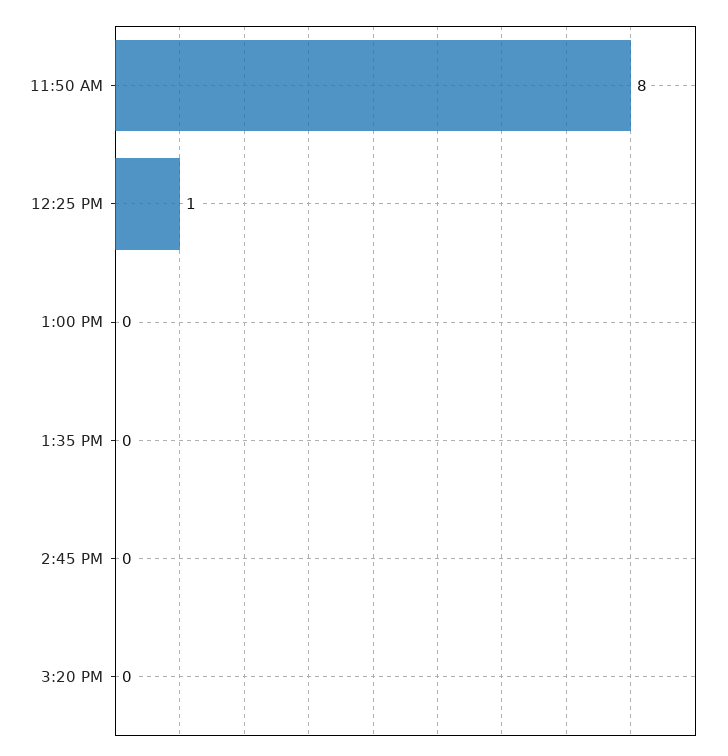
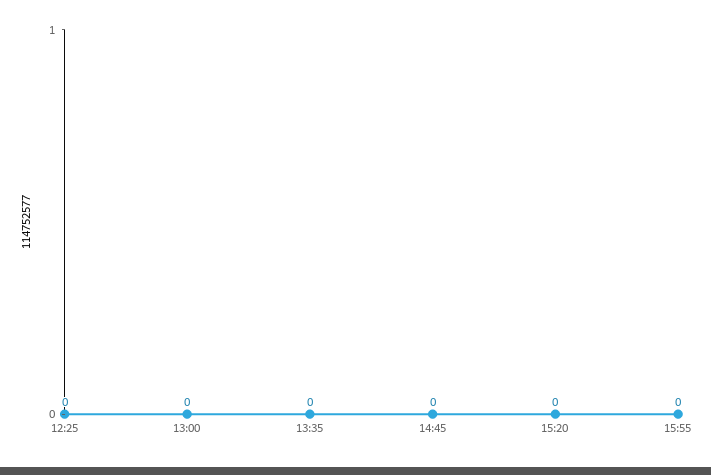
11:50 AM: 8 -> none
12:25 PM: 1 -> 0
15:55: none -> 0

